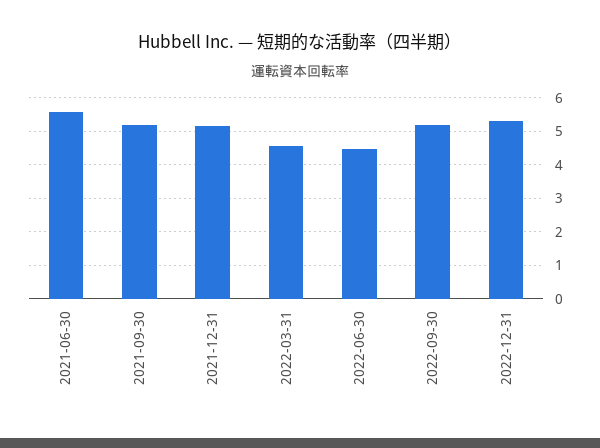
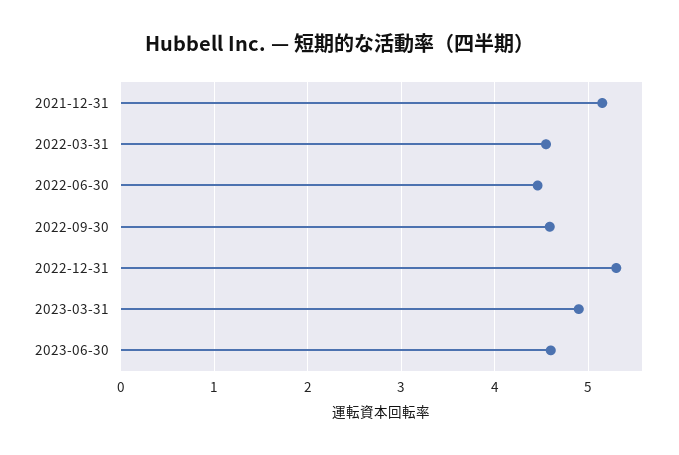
2021-06-30: 5.6 -> none
2021-09-30: 5.2 -> none
2022-09-30: 5.2 -> 4.6
2023-03-31: none -> 4.9
2023-06-30: none -> 4.6

